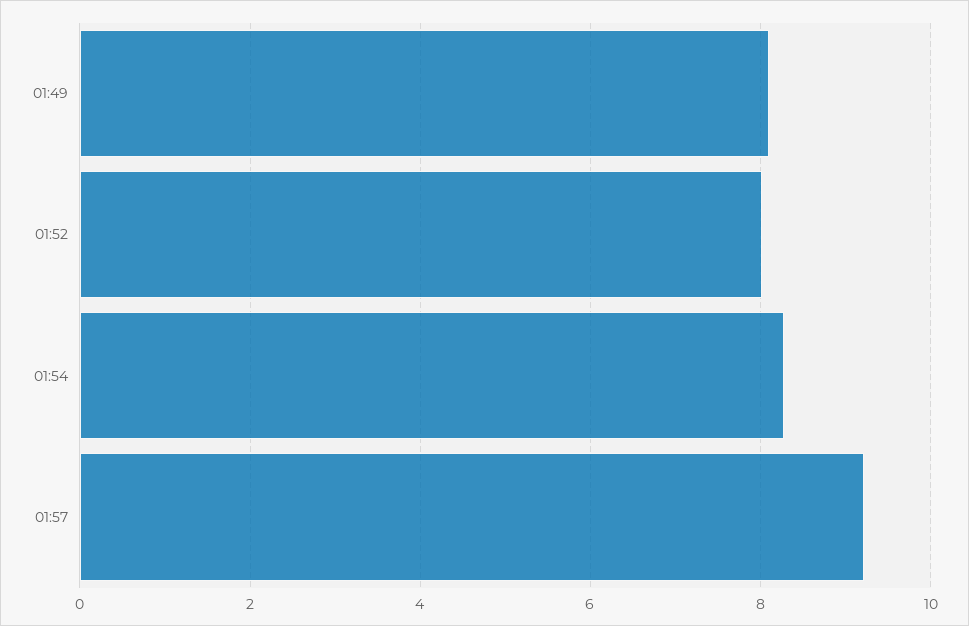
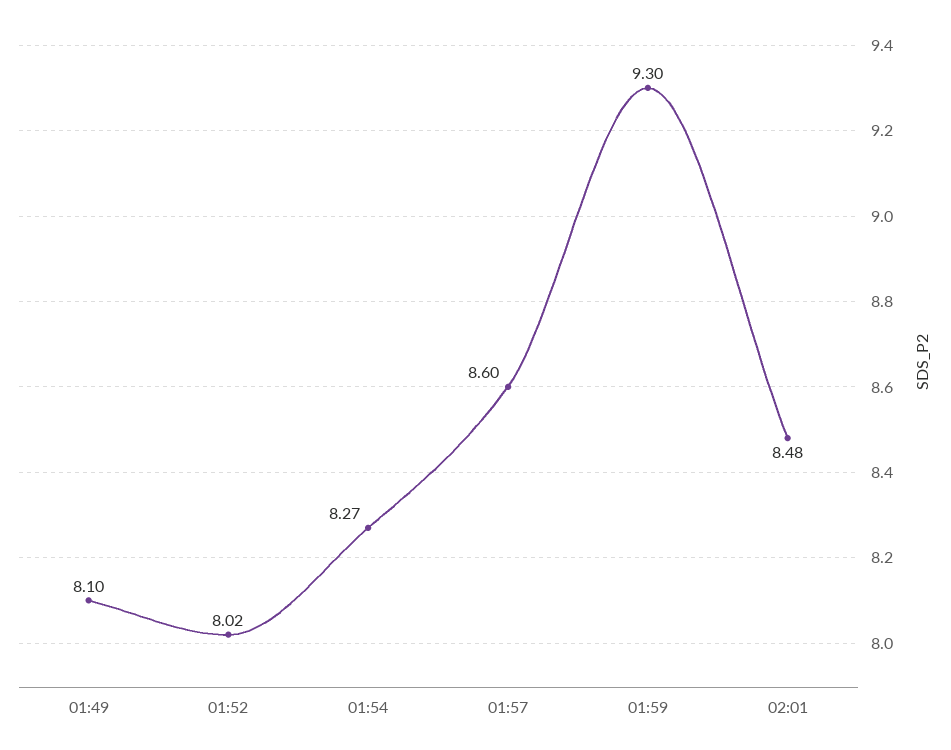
01:57: 9.2 -> 8.6
01:59: none -> 9.3
02:01: none -> 8.48

